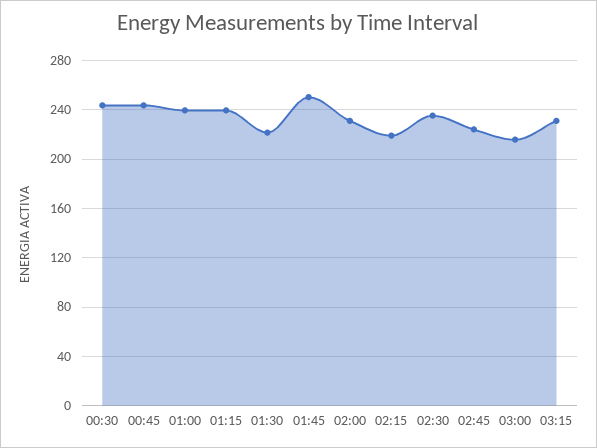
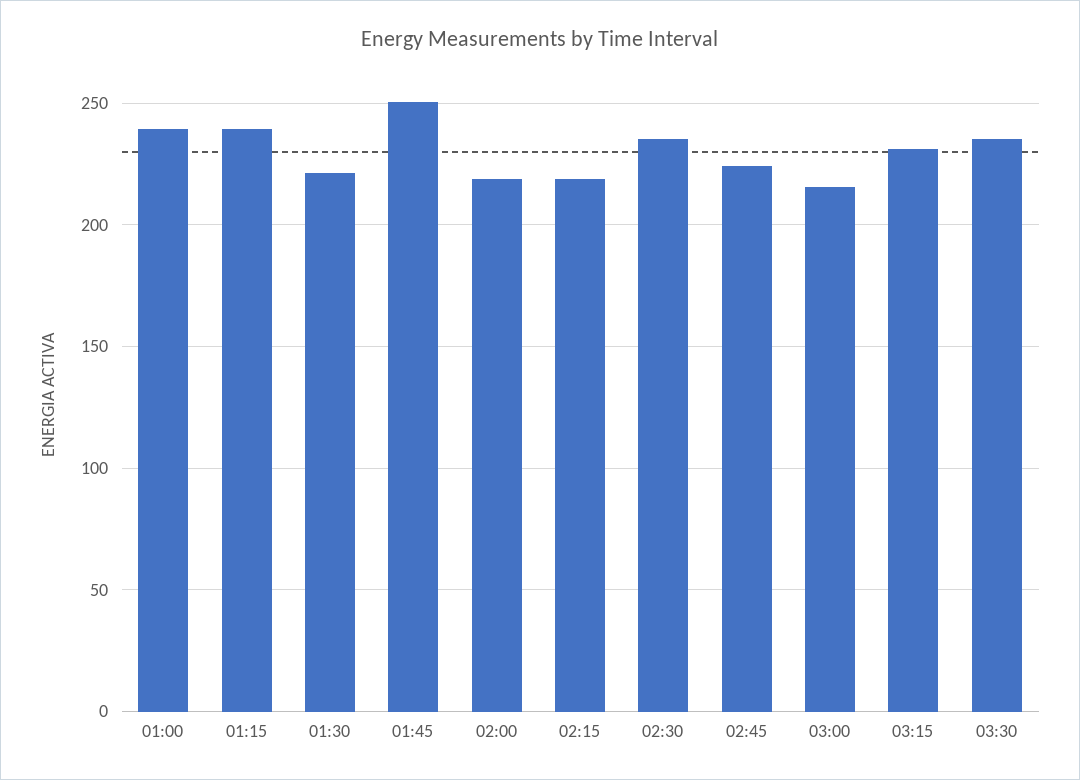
00:30: 245 -> none
00:45: 245 -> none
02:00: 230 -> 220
03:30: none -> 235

